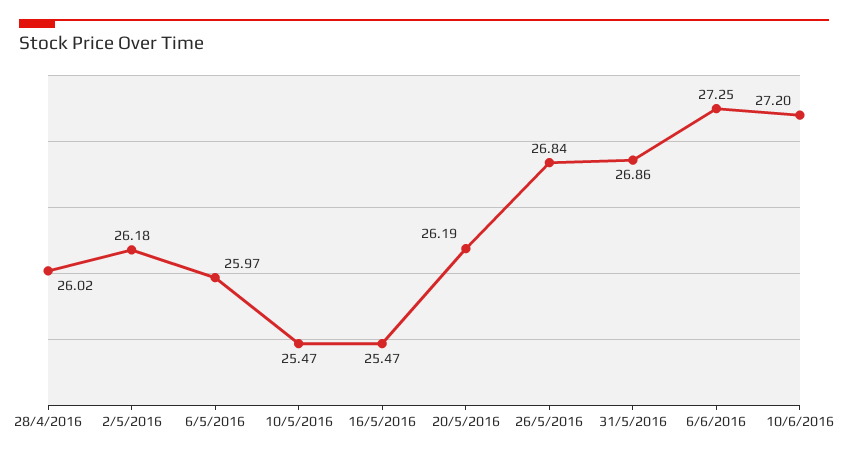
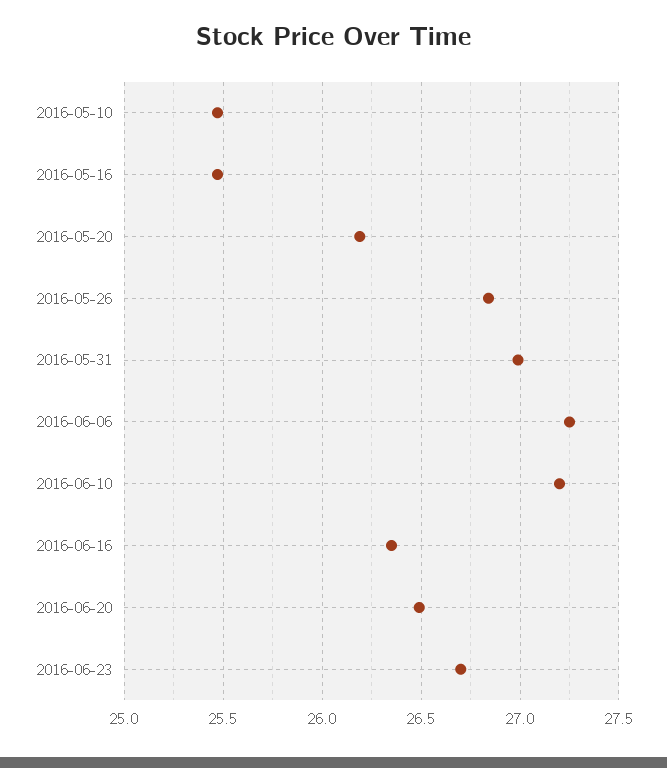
28/4/2016: 26.02 -> none
2/5/2016: 26.18 -> none
6/5/2016: 25.97 -> none
31/5/2016: 26.86 -> 27
2016-06-16: none -> 26.35
2016-06-20: none -> 26.5
2016-06-23: none -> 26.7

